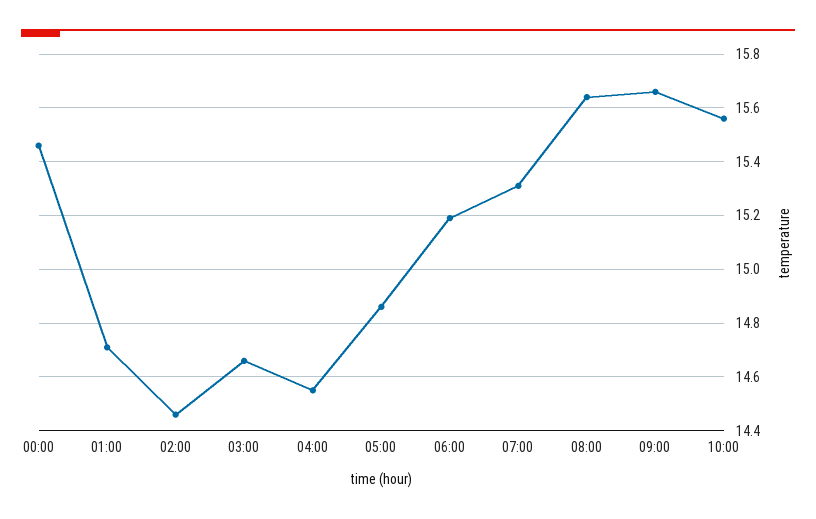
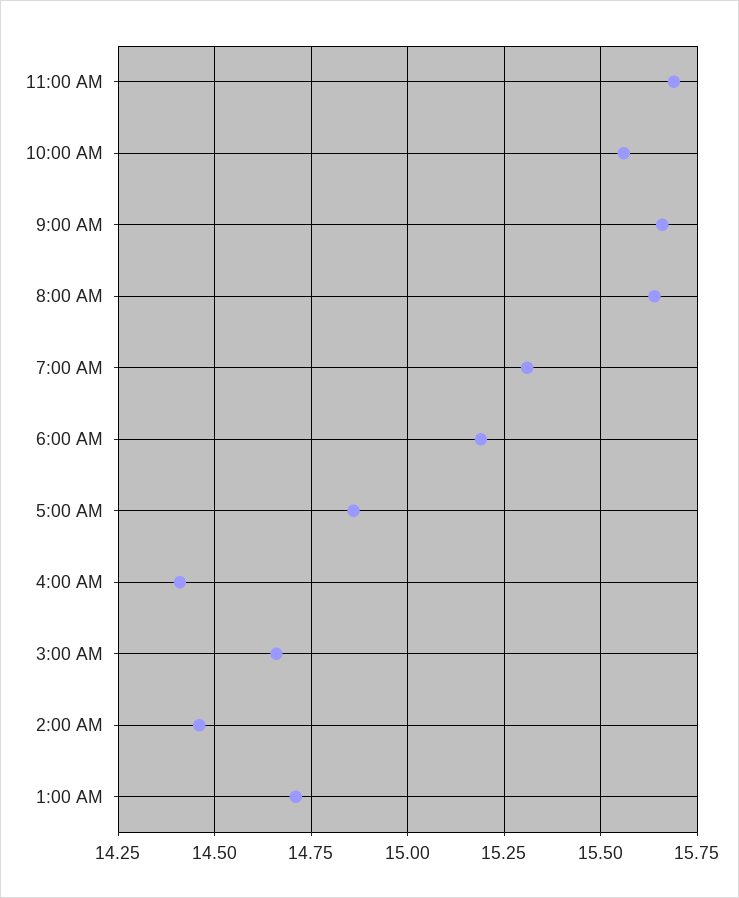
00:00: 15.45 -> none
04:00: 14.55 -> 14.4
11:00 AM: none -> 15.7

